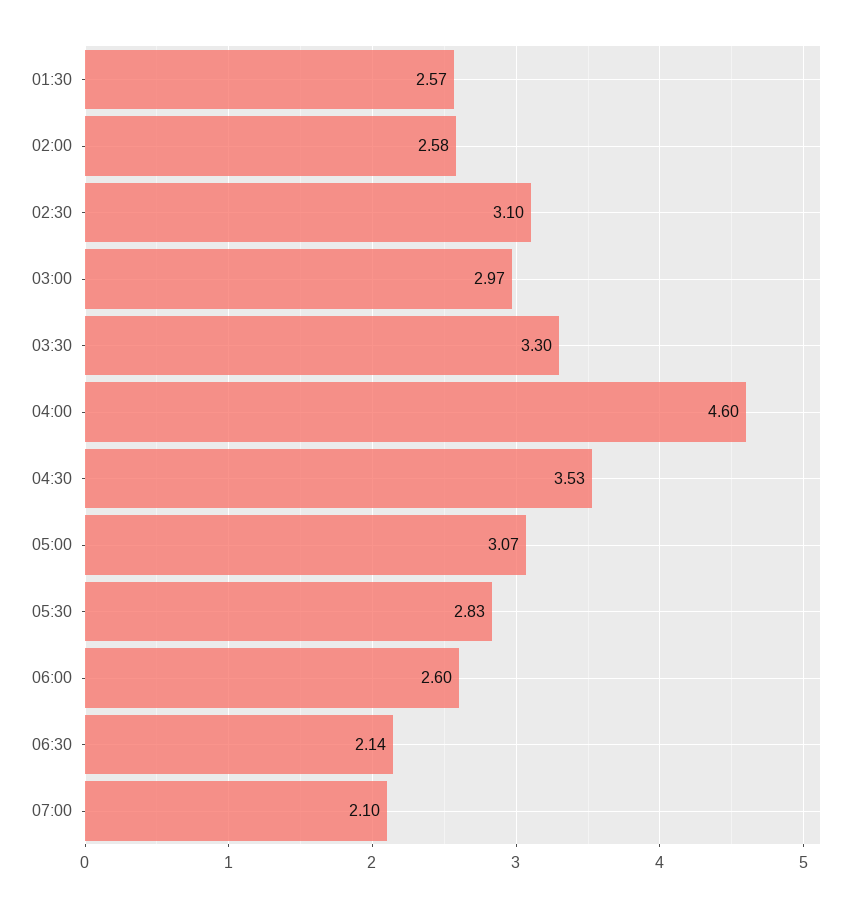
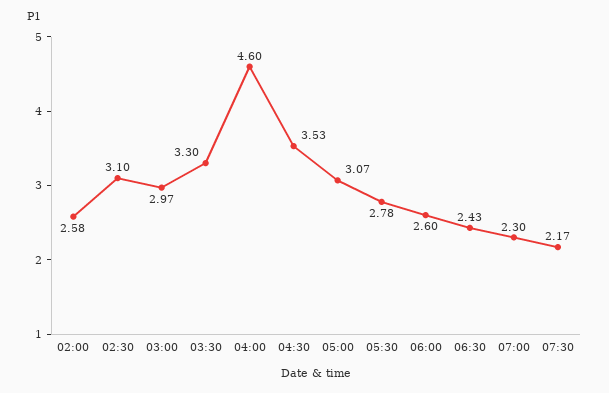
01:30: 2.57 -> none
05:30: 2.83 -> 2.78
06:30: 2.14 -> 2.43
07:00: 2.1 -> 2.3
07:30: none -> 2.17

